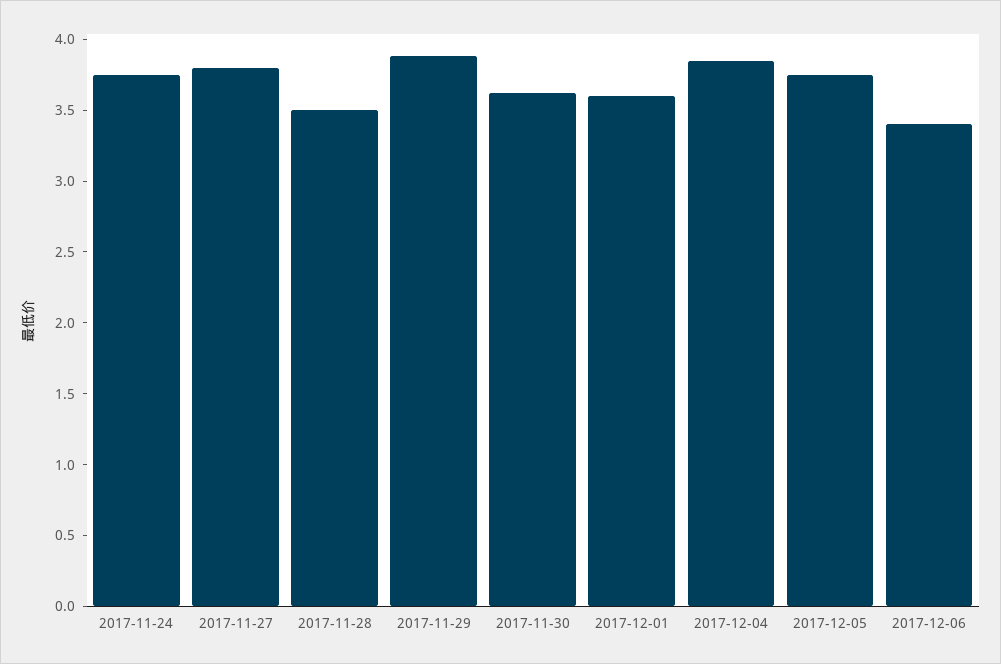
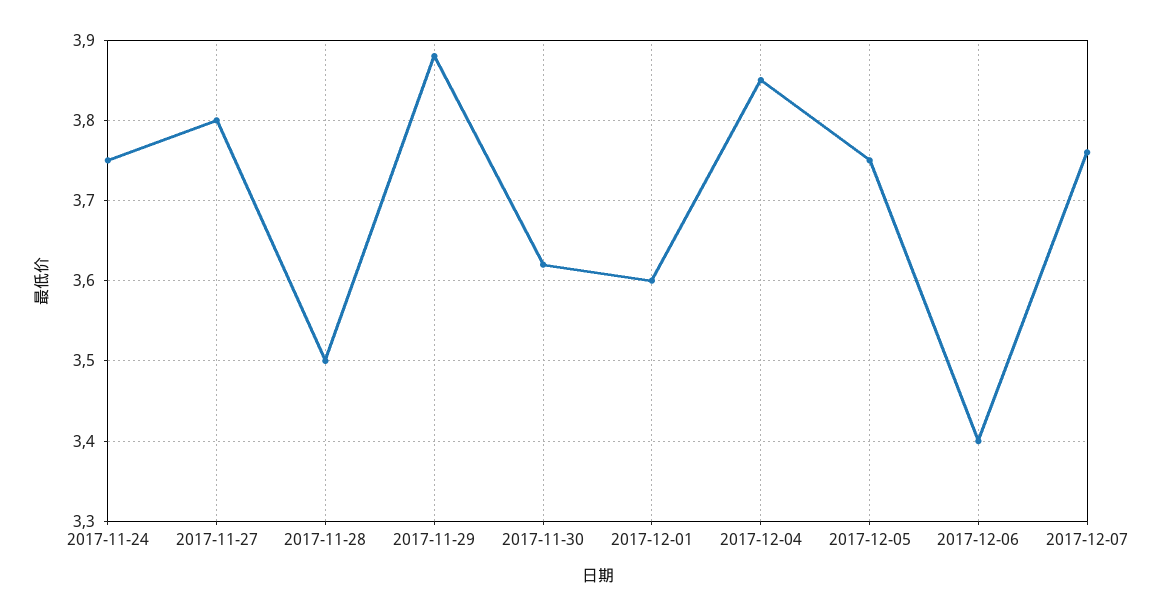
2017-12-07: none -> 3.76

